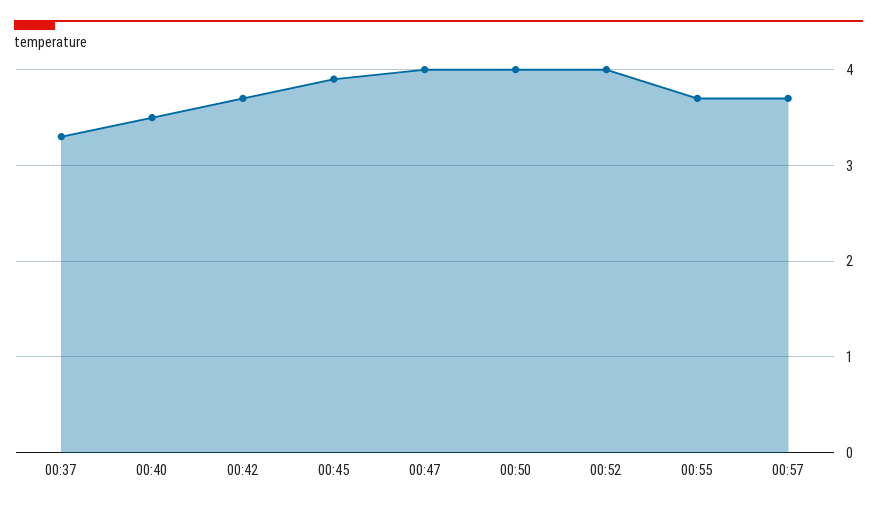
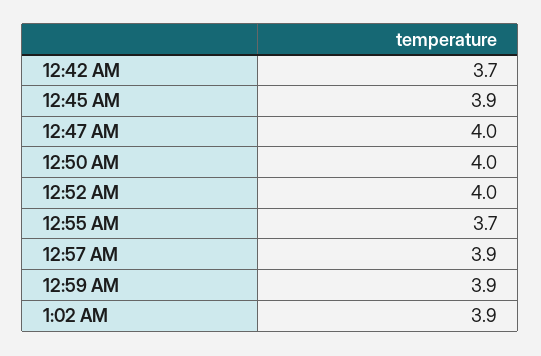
00:37: 3.3 -> none
00:40: 3.5 -> none
00:57: 3.7 -> 3.9
12:59 AM: none -> 3.9
1:02 AM: none -> 3.9

